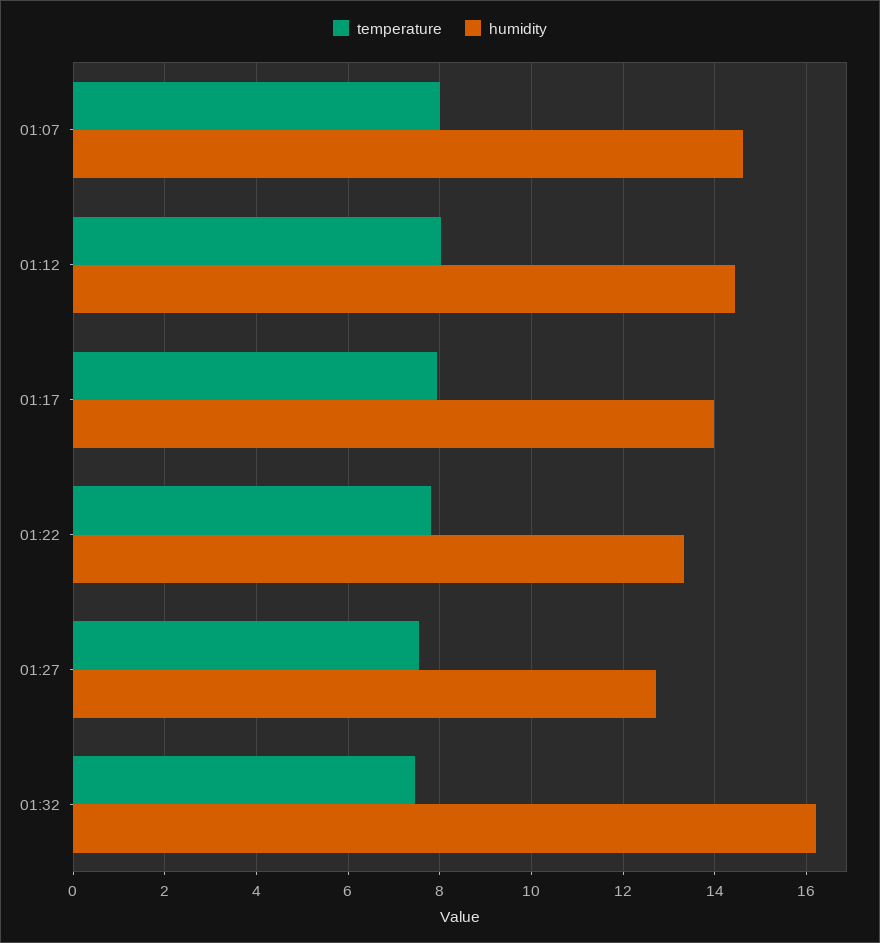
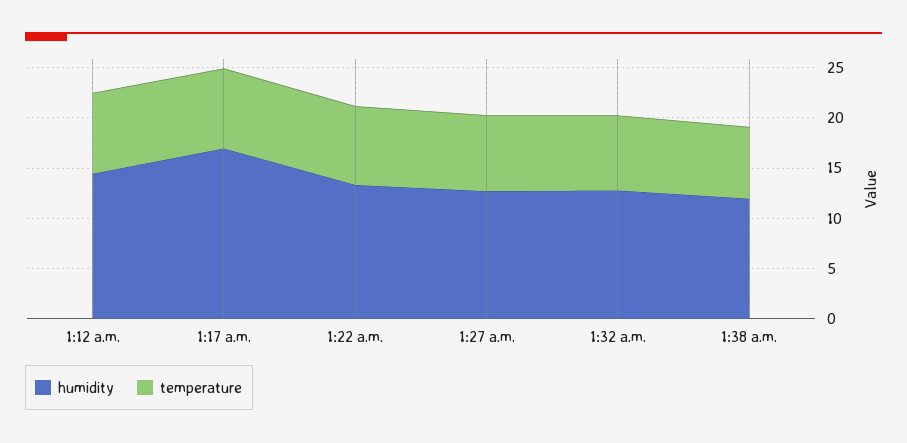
temperature, 01:07: 8 -> none
humidity, 01:07: 14.6 -> none
humidity, 01:17: 14 -> 17
humidity, 01:32: 16.2 -> 13
humidity, 1:38 a.m.: none -> 12
temperature, 1:38 a.m.: none -> 7

